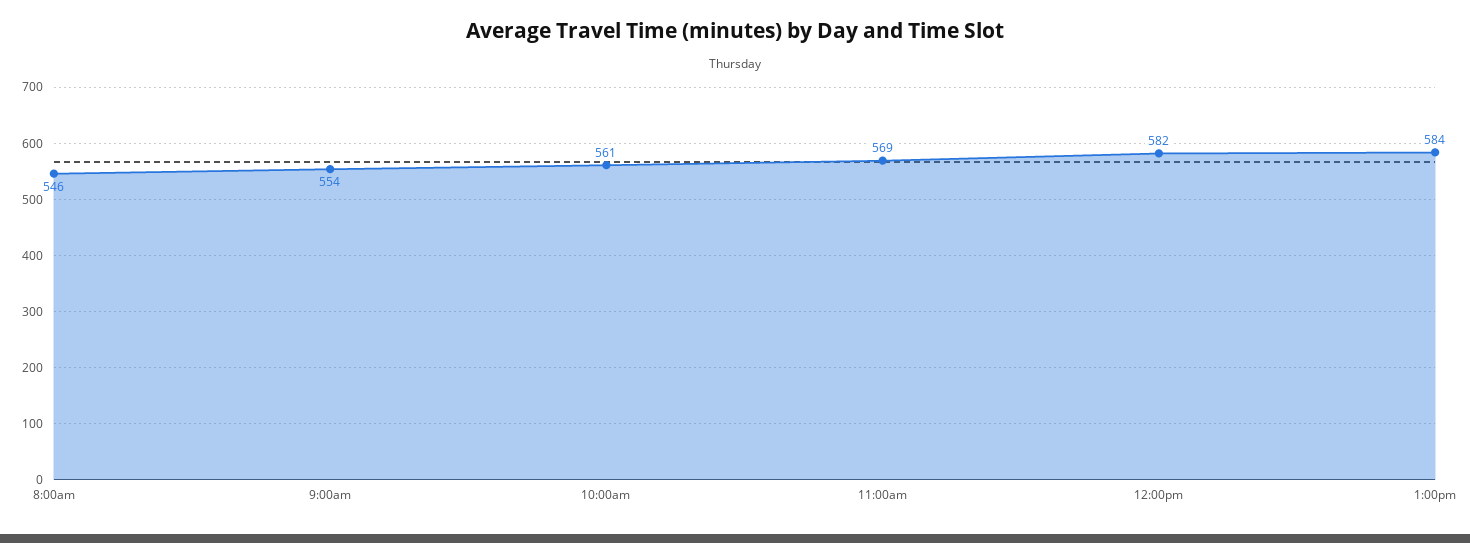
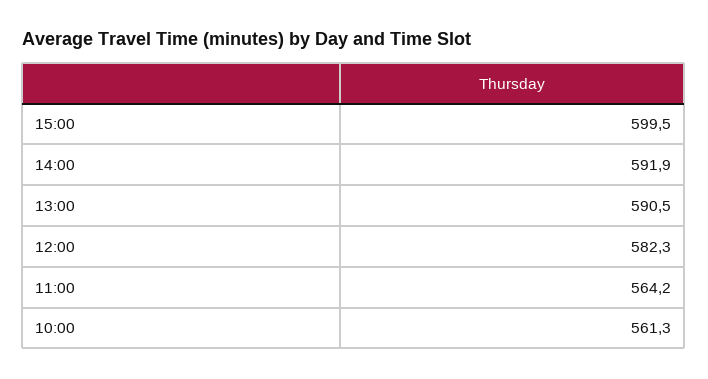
8:00am: 546 -> none
9:00am: 554 -> none
11:00am: 569 -> 564.2
1:00pm: 584 -> 590.5
15:00: none -> 599.5
14:00: none -> 591.9

